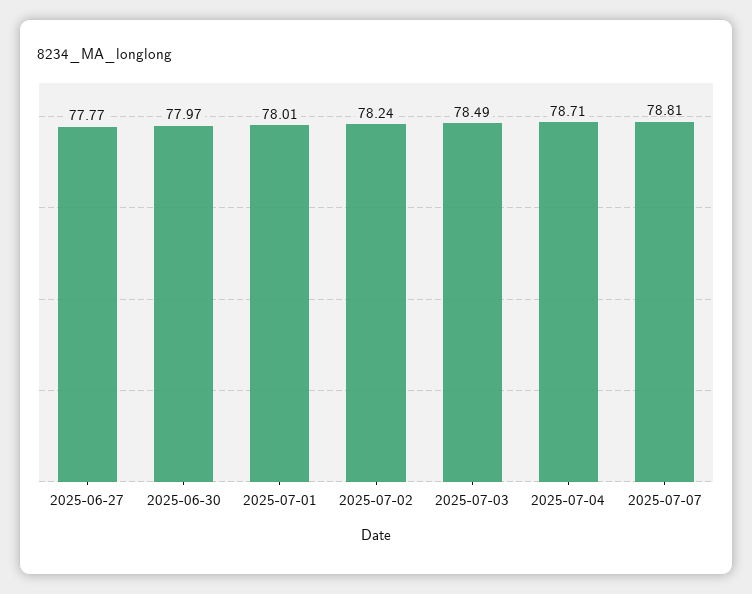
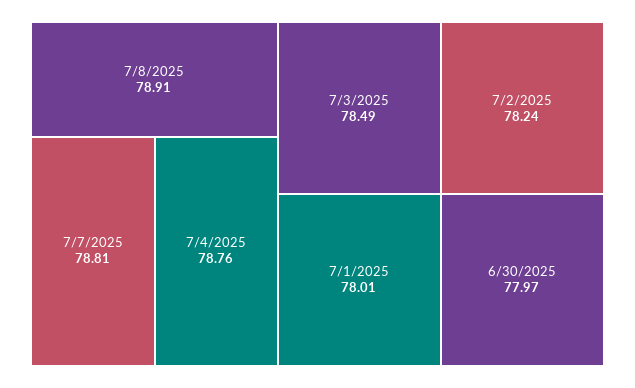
2025-06-27: 77.77 -> none
2025-07-04: 78.71 -> 78.76
7/8/2025: none -> 78.91

